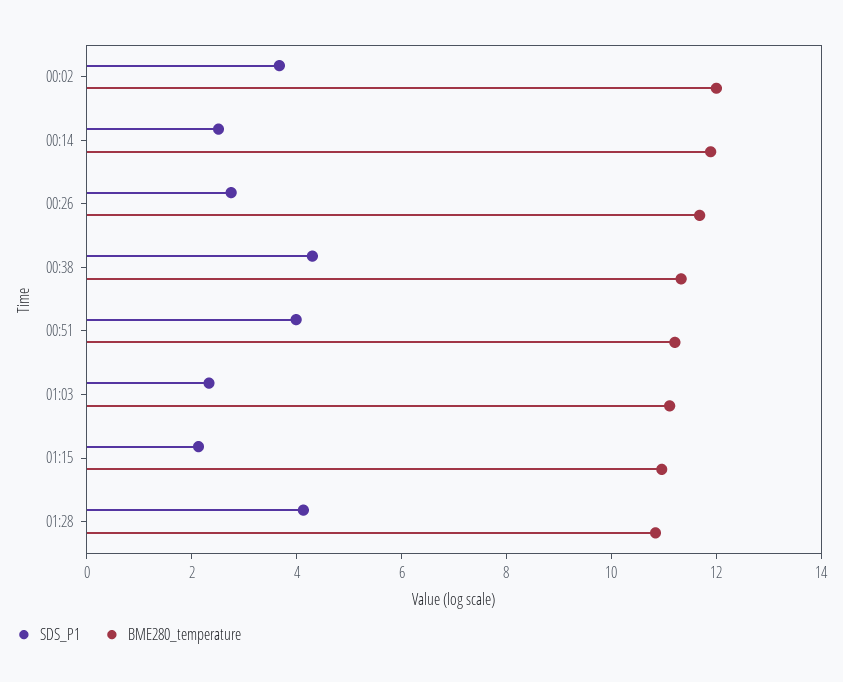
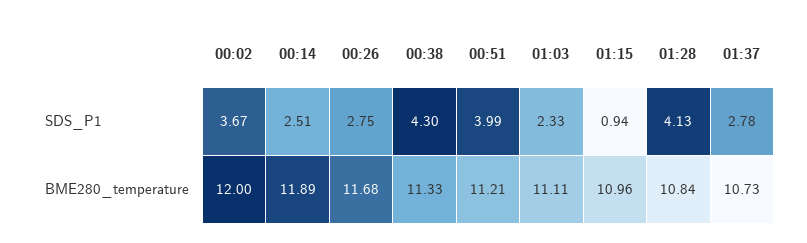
SDS_P1, 01:15: 2 -> 0.94
SDS_P1, 01:37: none -> 2.78
BME280_temperature, 01:37: none -> 10.73

